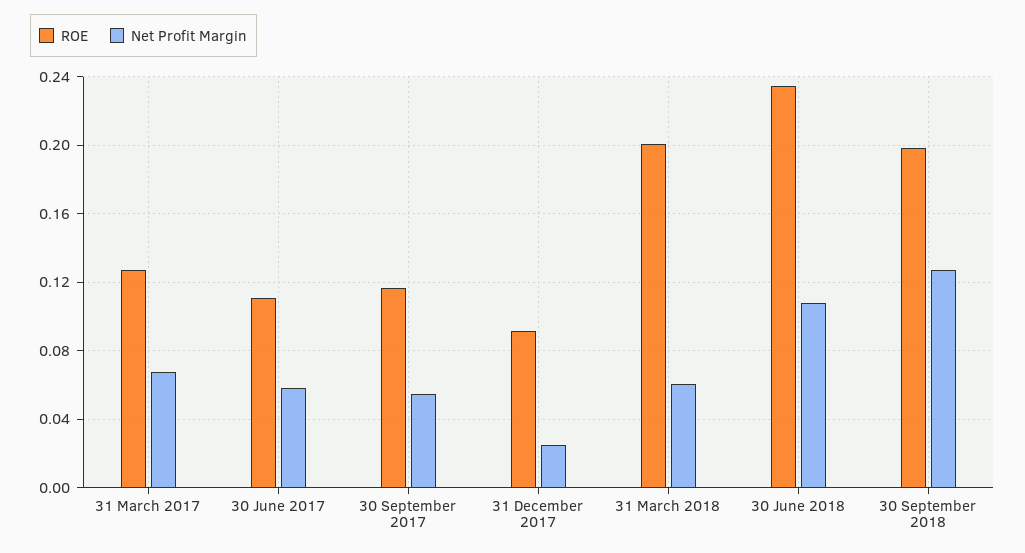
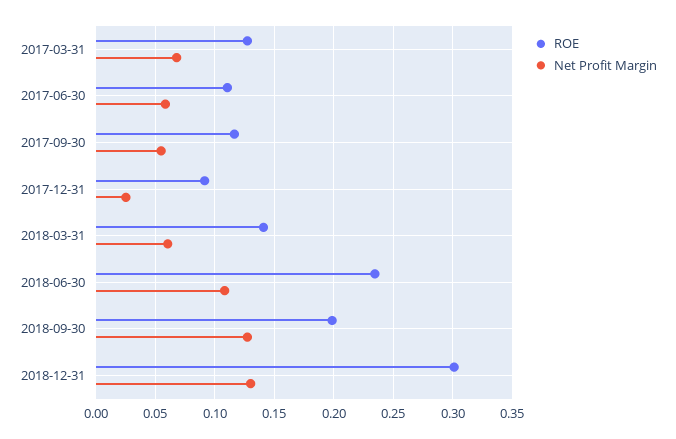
ROE, 31 March 2018: 0.2 -> 0.14
ROE, 2018-12-31: none -> 0.3
Net Profit Margin, 2018-12-31: none -> 0.13

